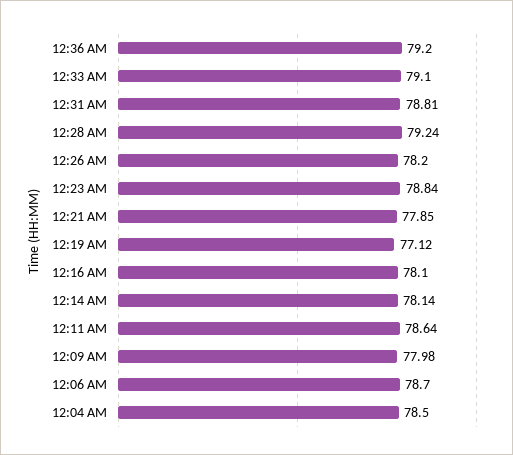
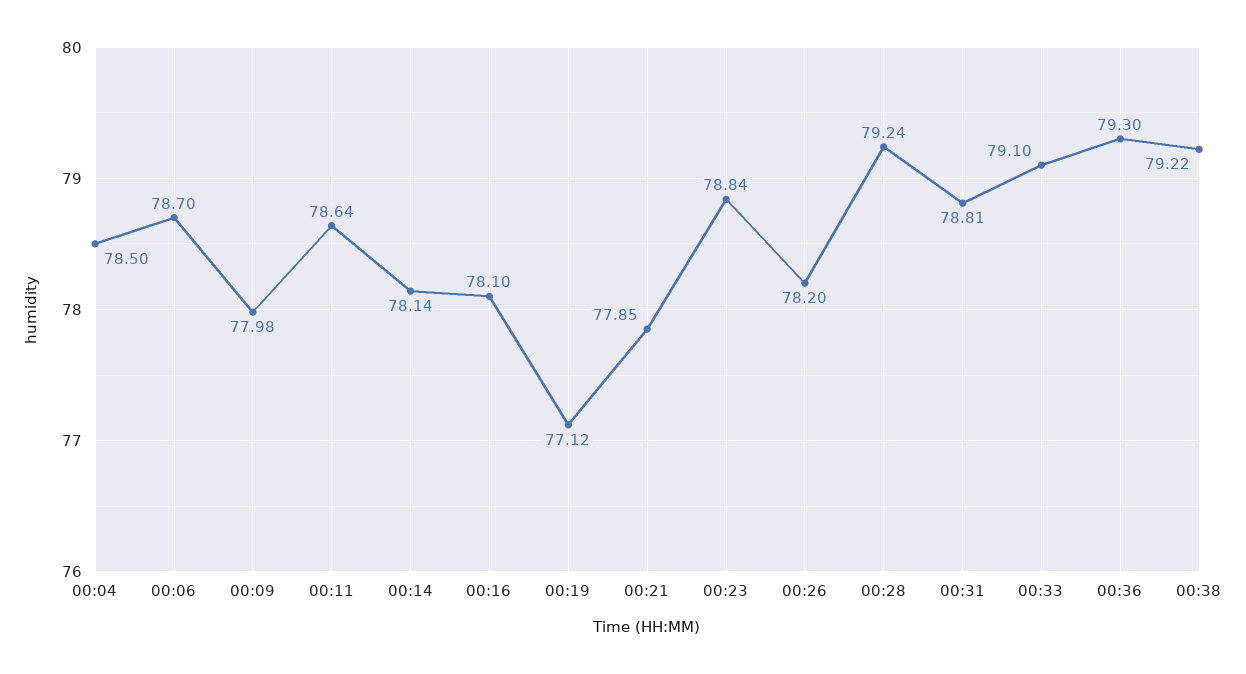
12:36 AM: 79.2 -> 79.3
00:38: none -> 79.22

